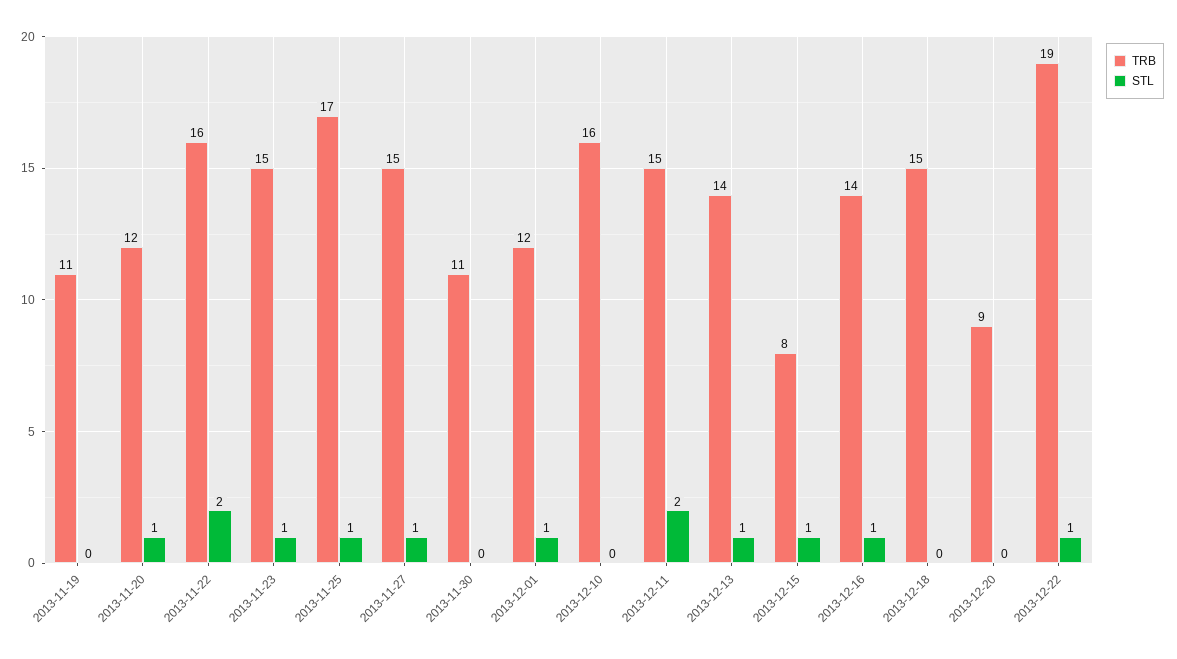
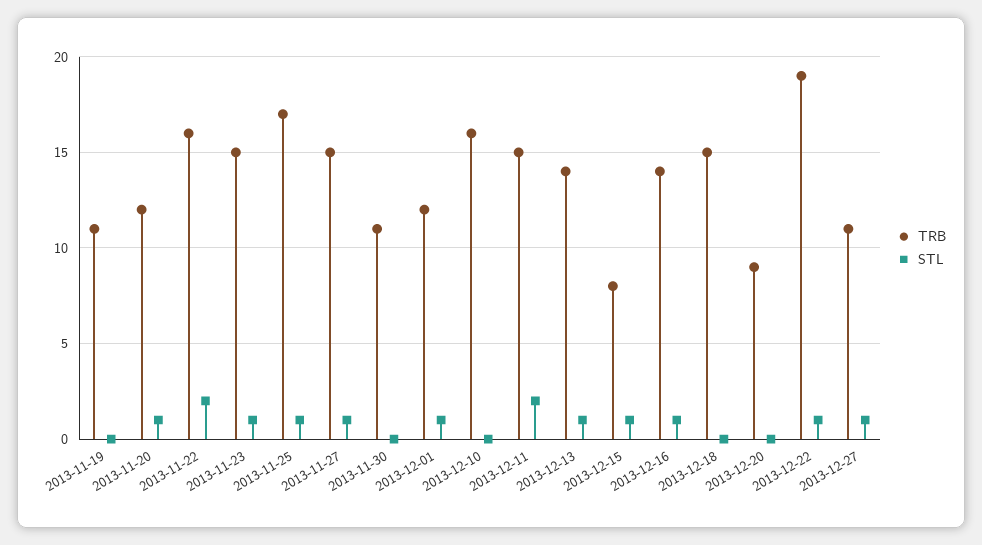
TRB, 2013-12-27: none -> 11
STL, 2013-12-27: none -> 1

